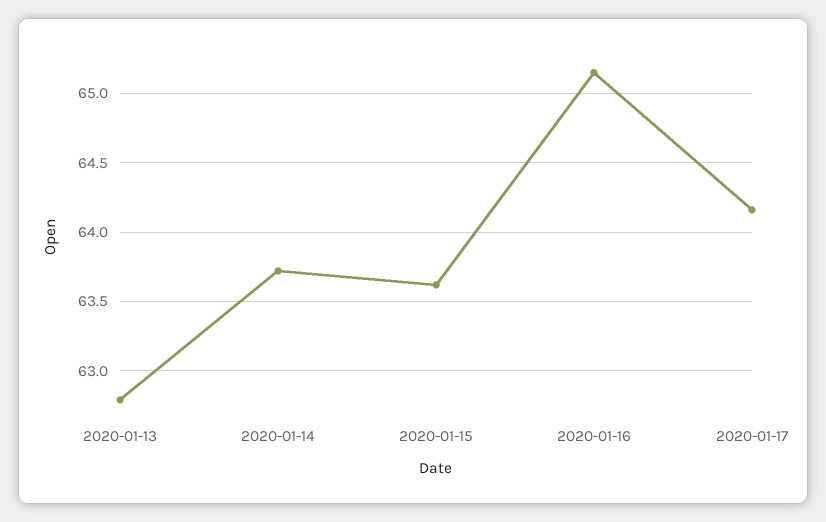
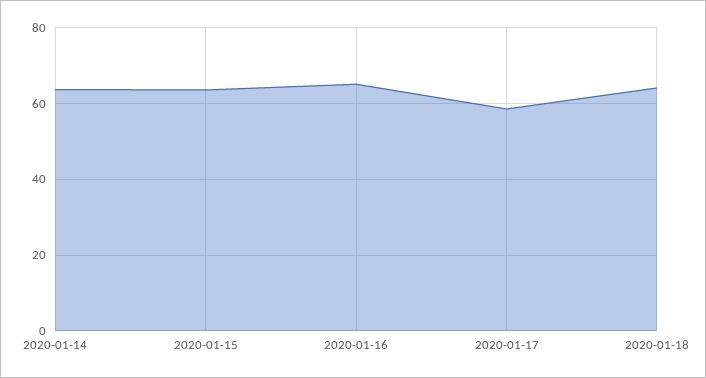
2020-01-13: 62.8 -> none
2020-01-17: 64.15 -> 58
2020-01-18: none -> 64

